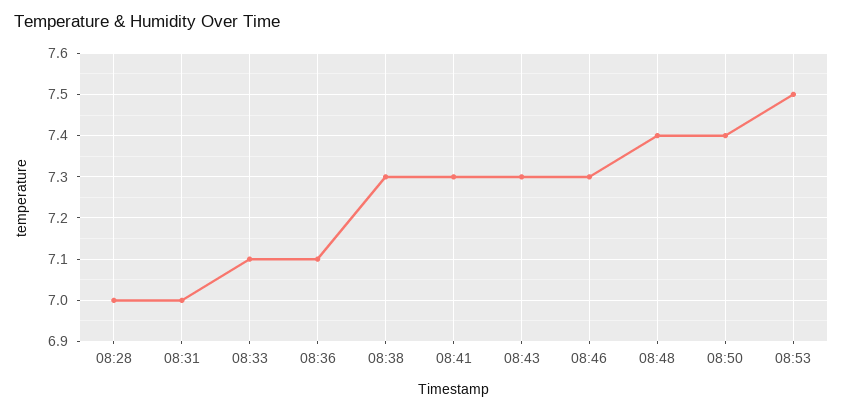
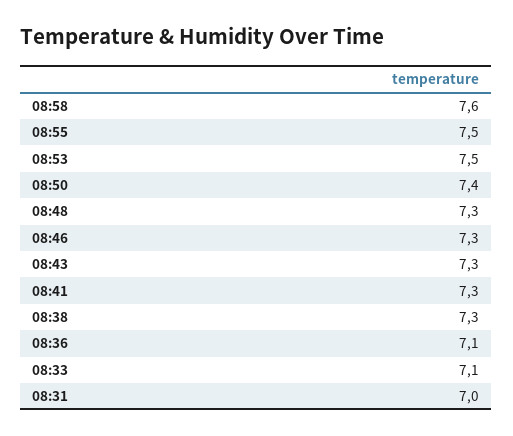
08:28: 7 -> none
08:48: 7.4 -> 7.3
08:58: none -> 7.6
08:55: none -> 7.5

